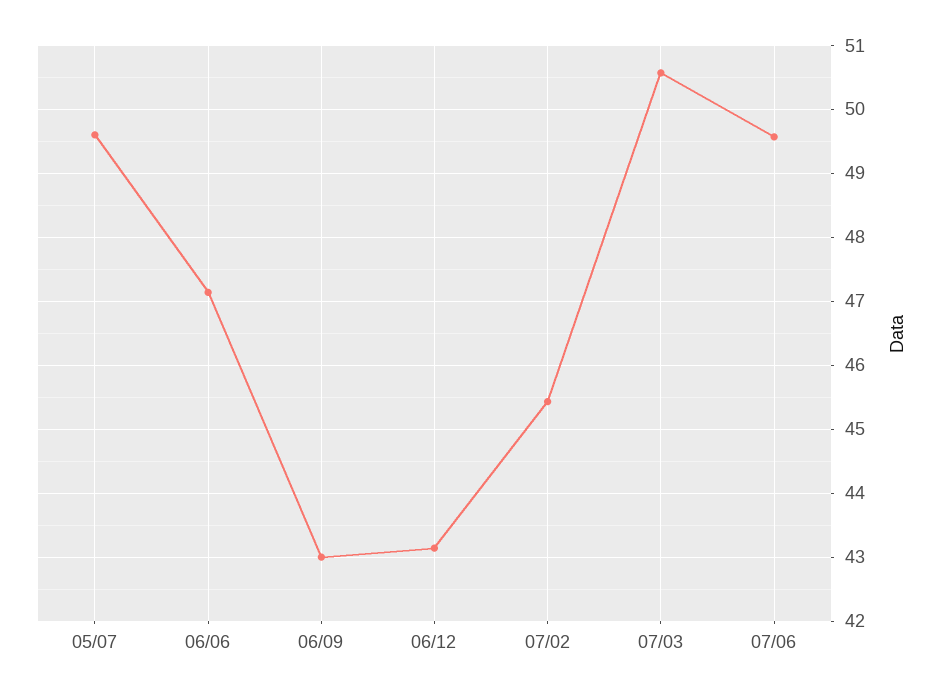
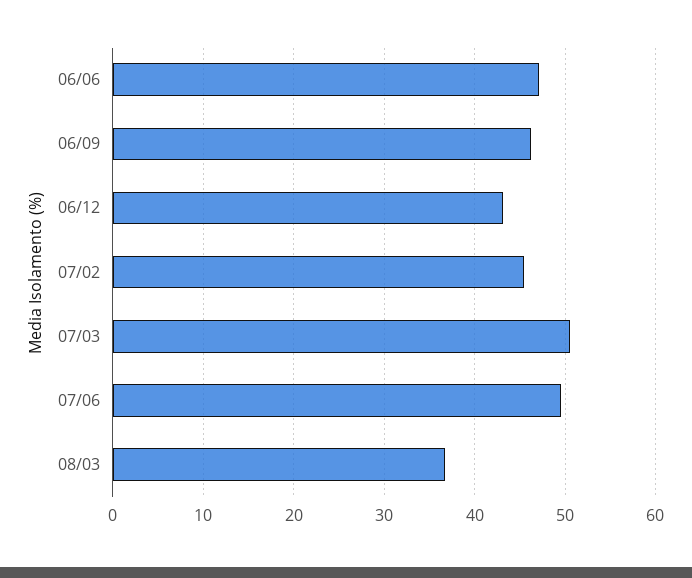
05/07: 49.6 -> none
06/09: 43 -> 46
08/03: none -> 37

